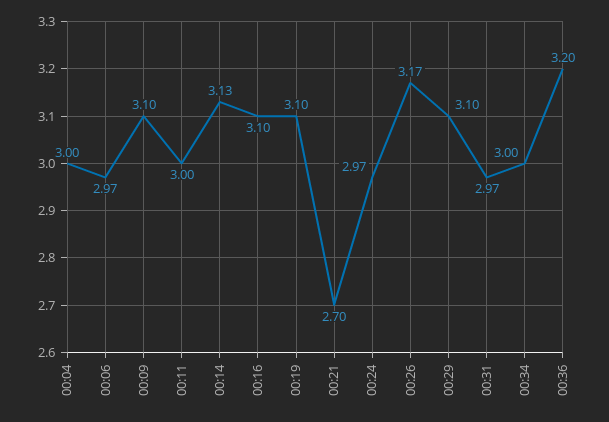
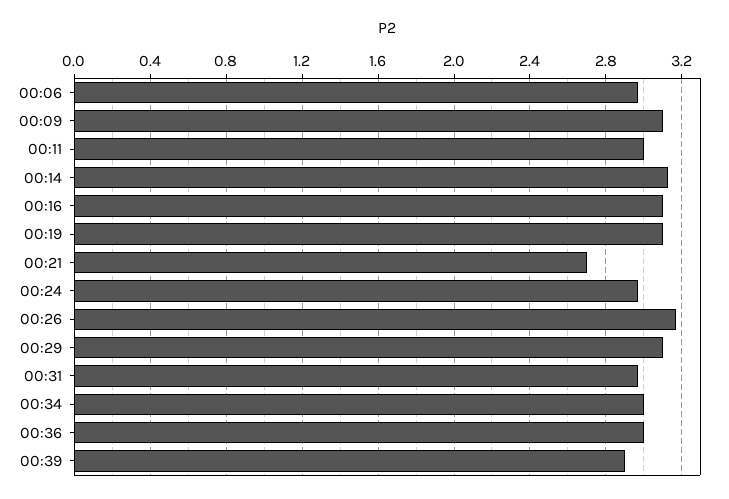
00:04: 3 -> none
00:36: 3.2 -> 3
00:39: none -> 2.9

